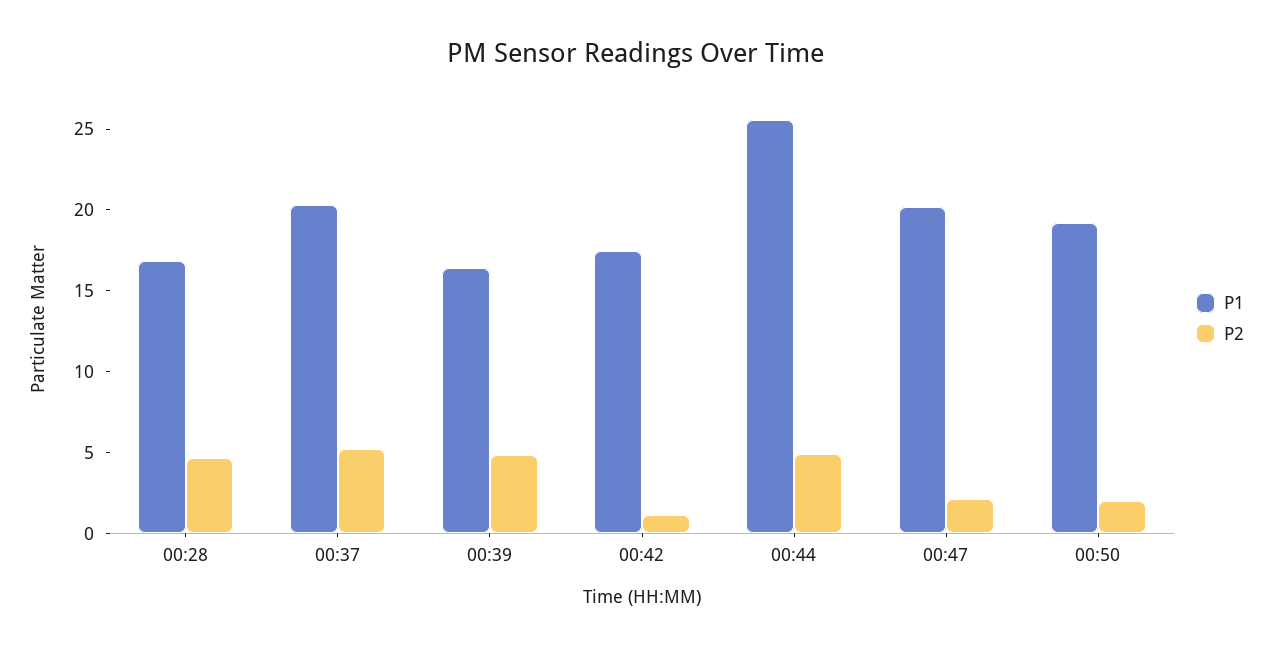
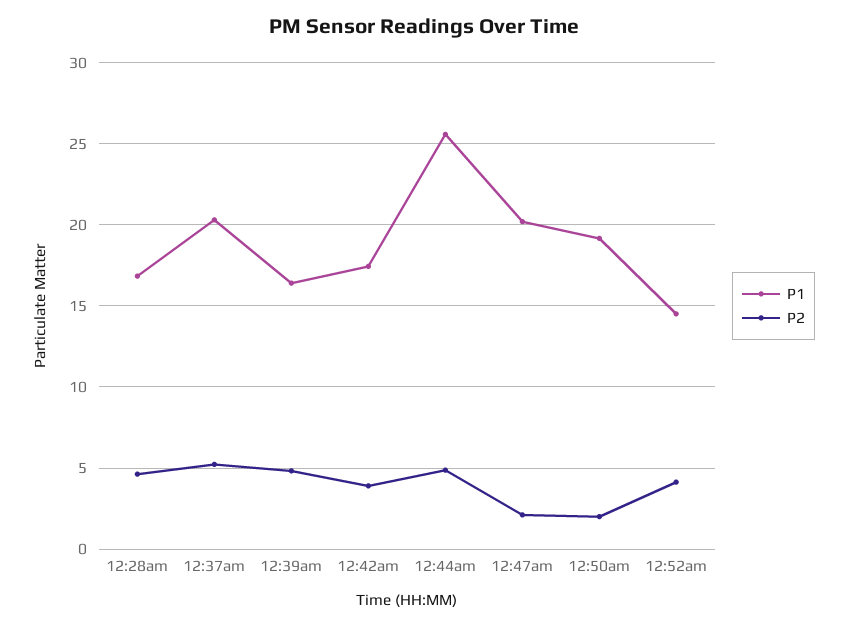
P2, 00:42: 1 -> 4
P1, 12:52am: none -> 14.5
P2, 12:52am: none -> 4

